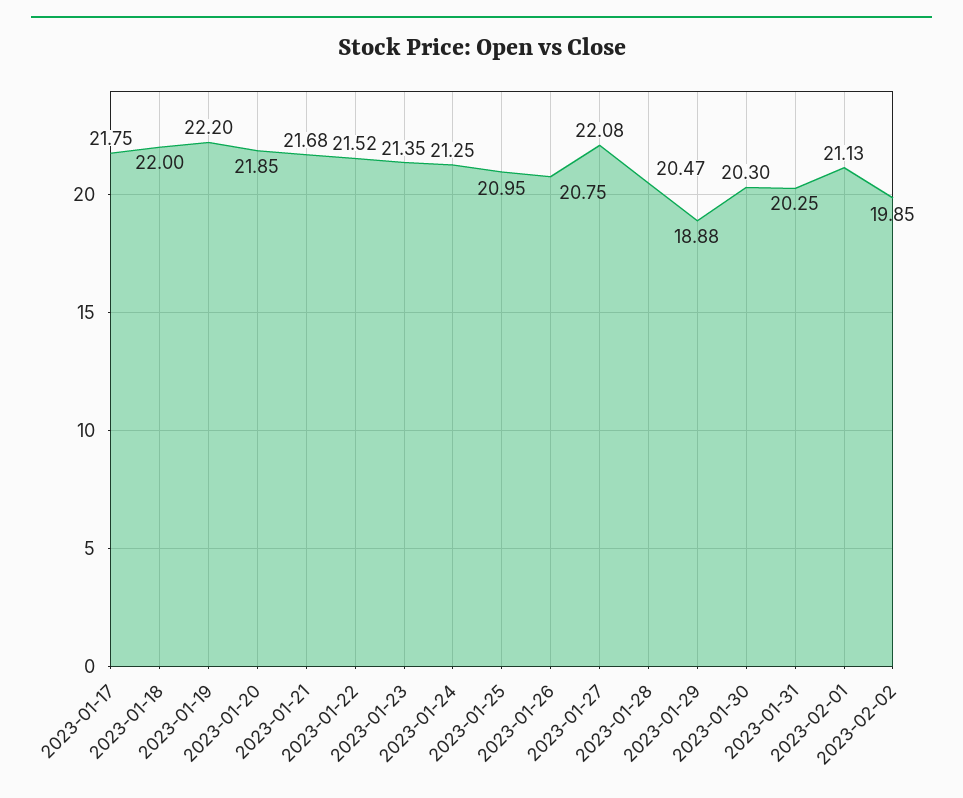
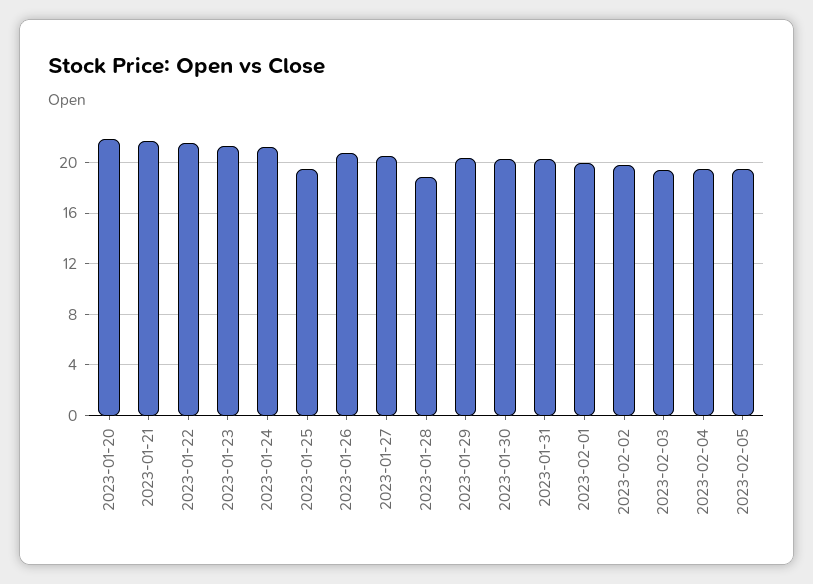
2023-01-17: 21.75 -> none
2023-01-18: 22 -> none
2023-01-19: 22.2 -> none
2023-01-25: 20.95 -> 19.5
2023-01-27: 22.08 -> 20.5
2023-01-28: 20.47 -> 19
2023-01-29: 18.88 -> 20.5
2023-02-01: 21.13 -> 20
2023-02-03: none -> 19.5
2023-02-04: none -> 19.5
2023-02-05: none -> 19.5

